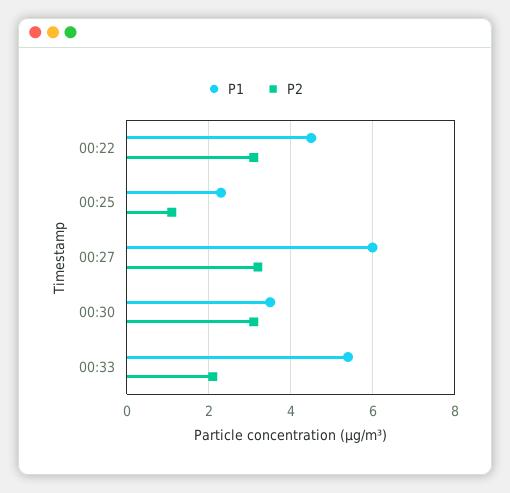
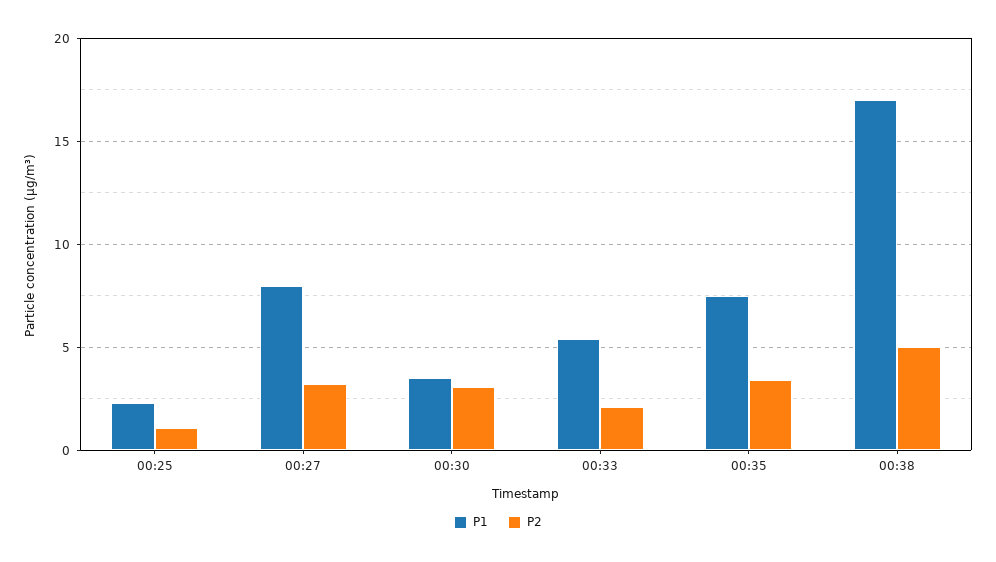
P1, 00:22: 4.5 -> none
P2, 00:22: 3 -> none
P1, 00:27: 6 -> 8
P1, 00:35: none -> 7.5
P2, 00:35: none -> 3.5
P1, 00:38: none -> 17
P2, 00:38: none -> 5

